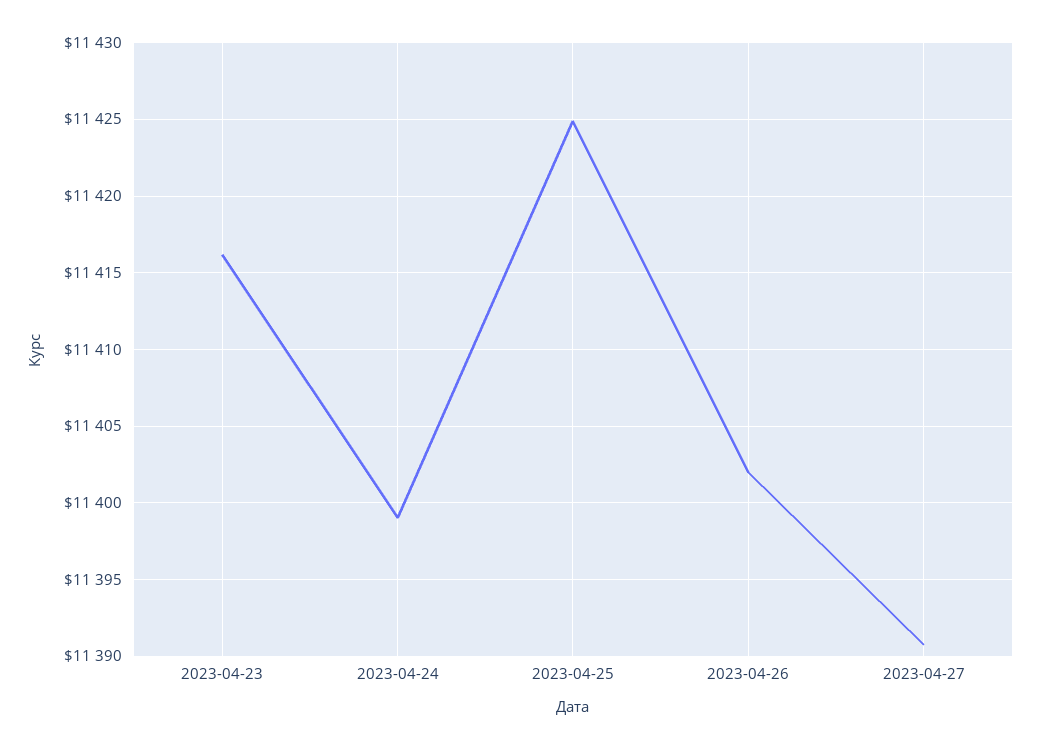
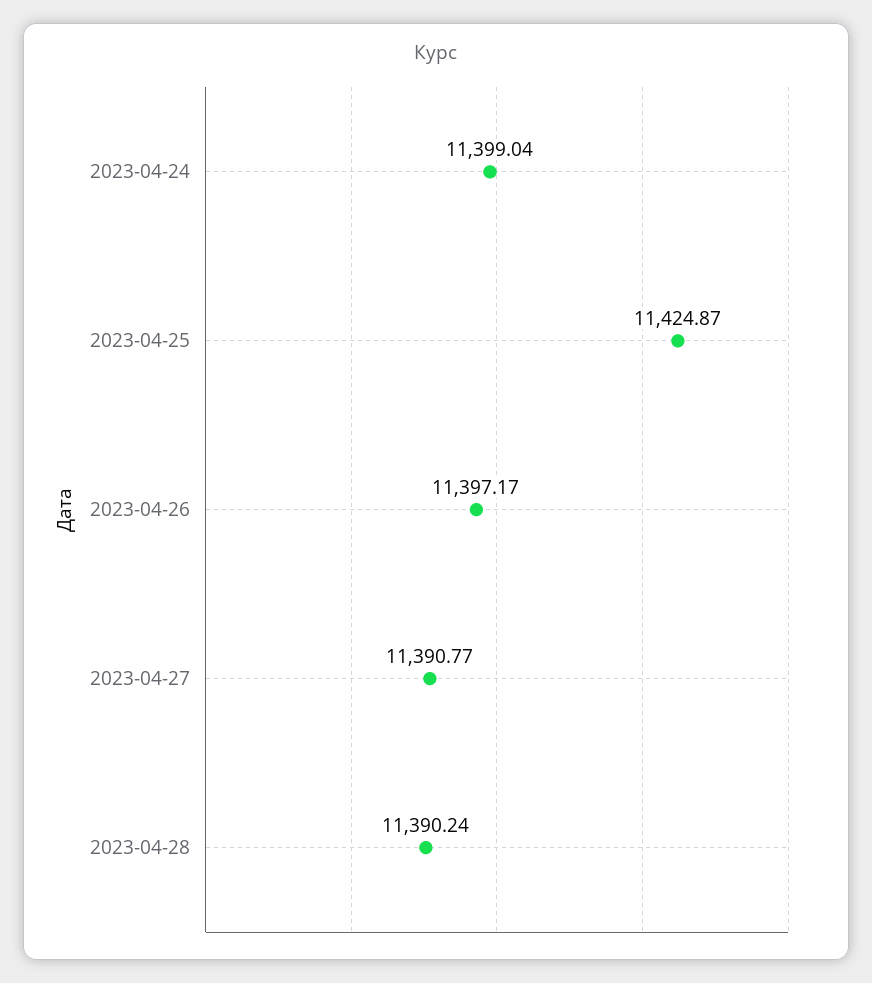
2023-04-23: 11416 -> none
2023-04-26: 11402 -> 11397.17
2023-04-28: none -> 11390.24

